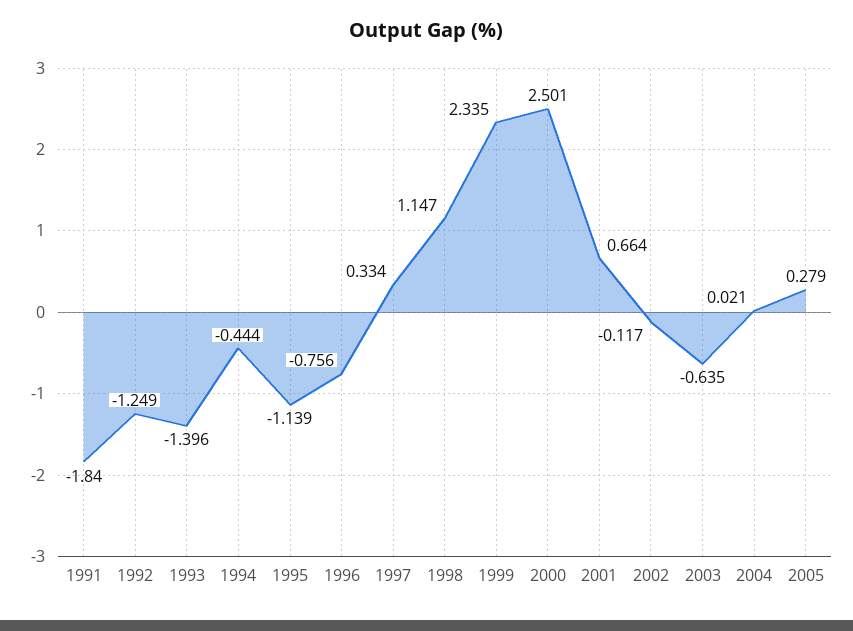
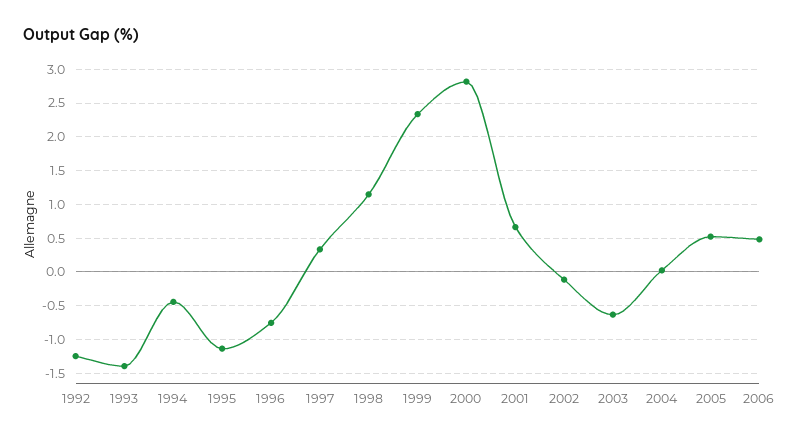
1991: -1.84 -> none
2000: 2.501 -> 2.8
2005: 0.279 -> 0.5
2006: none -> 0.5

